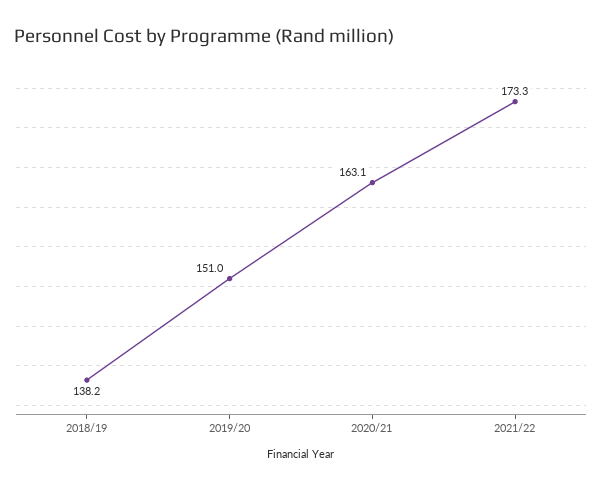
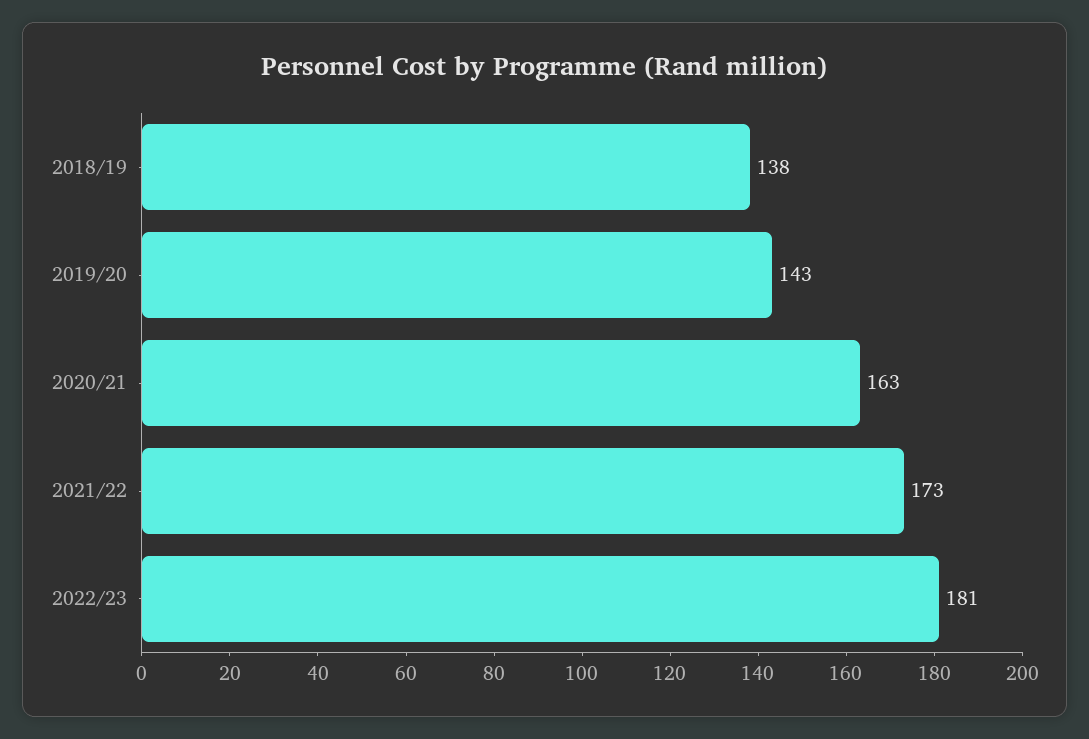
2019/20: 151 -> 143
2022/23: none -> 181

